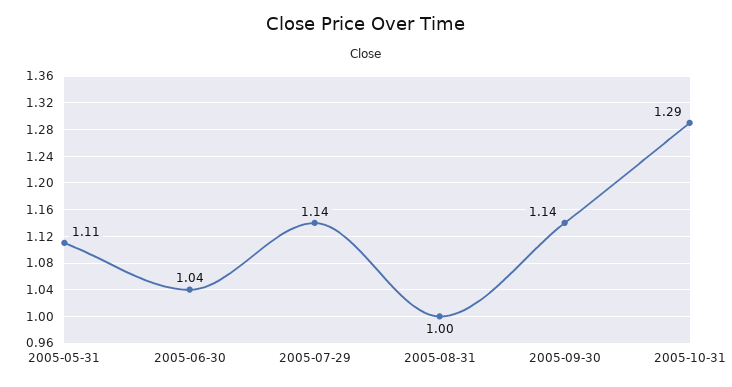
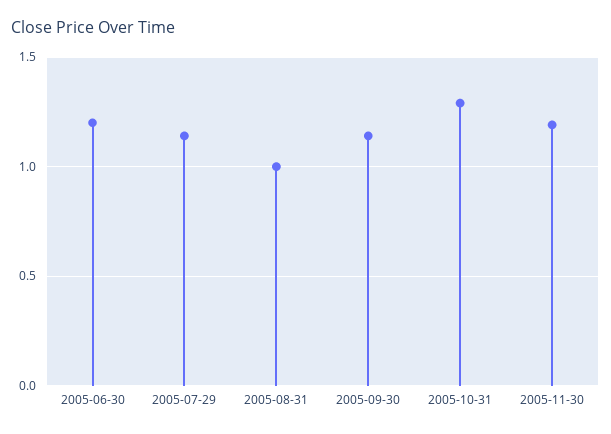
2005-05-31: 1.11 -> none
2005-06-30: 1.04 -> 1.2
2005-11-30: none -> 1.2

